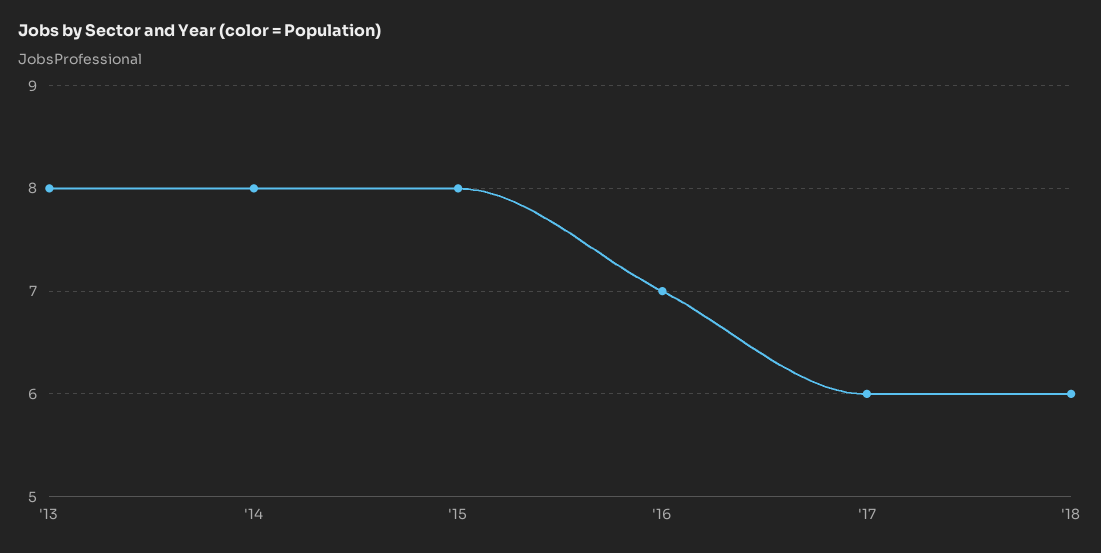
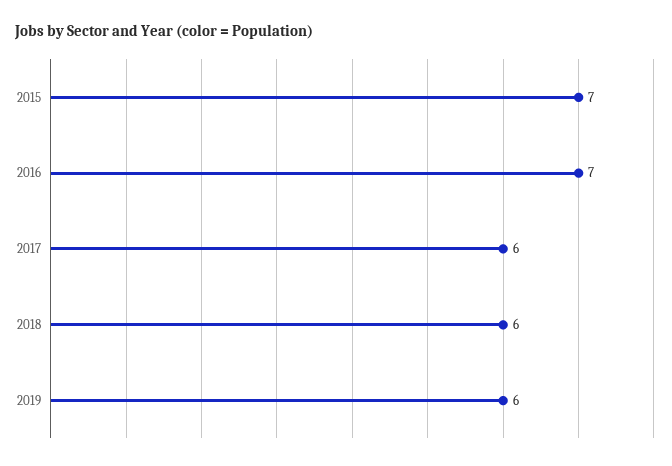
'13: 8 -> none
'14: 8 -> none
'15: 8 -> 7
2019: none -> 6

